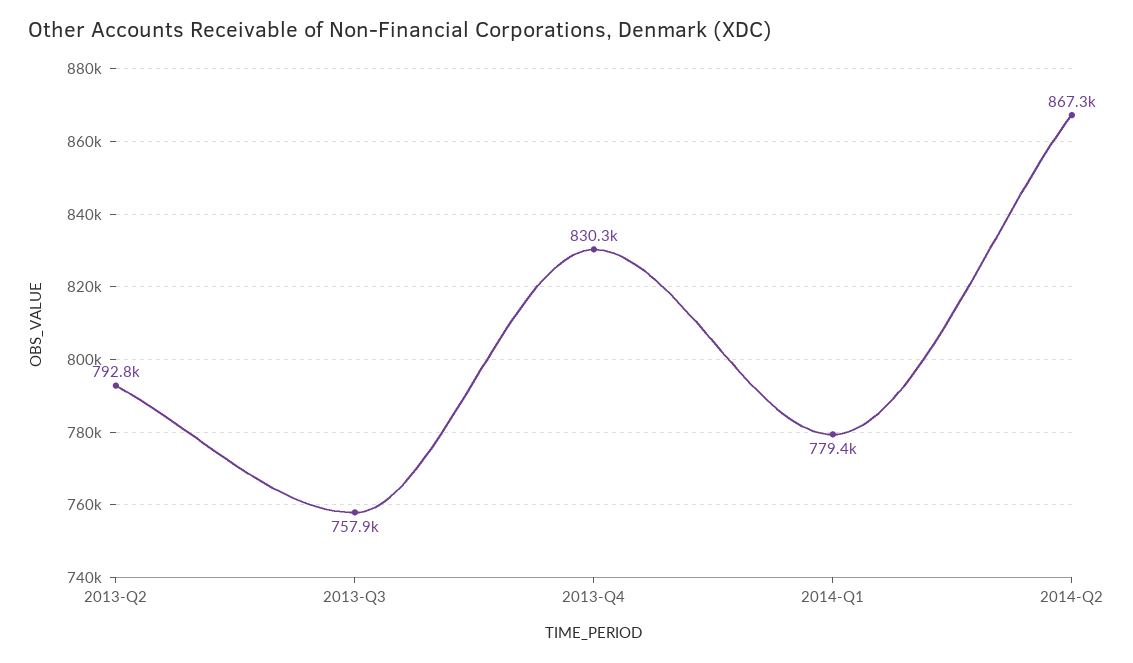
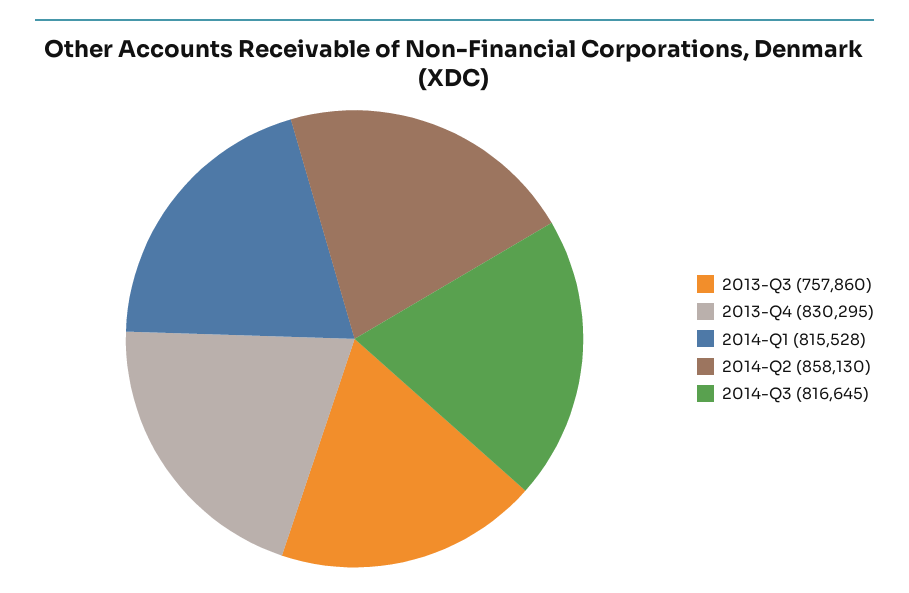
2013-Q2: 792800 -> none
2014-Q1: 779400 -> 815528
2014-Q2: 867300 -> 858130
2014-Q3: none -> 816645

